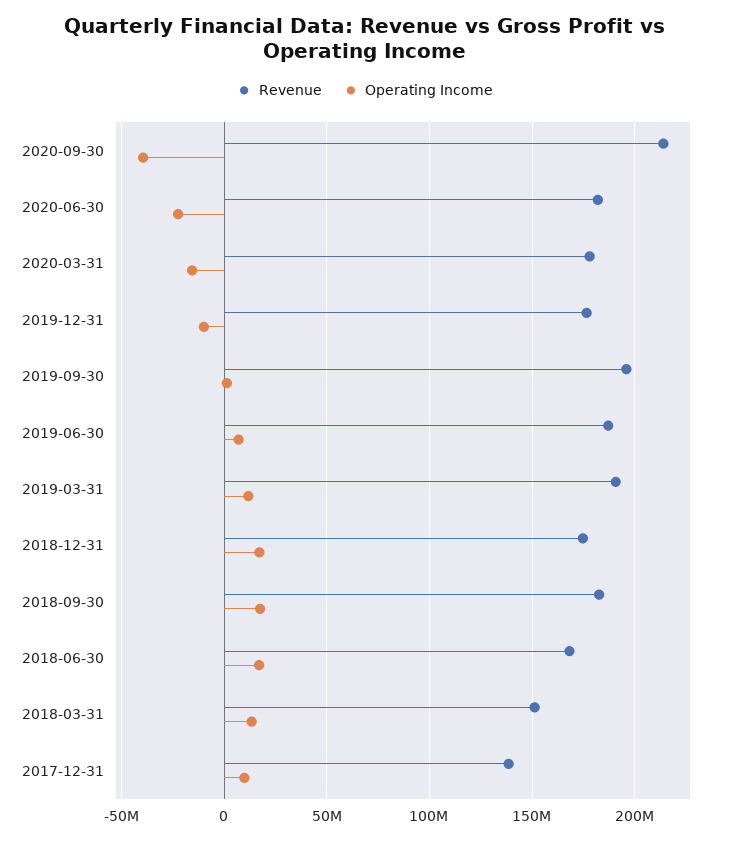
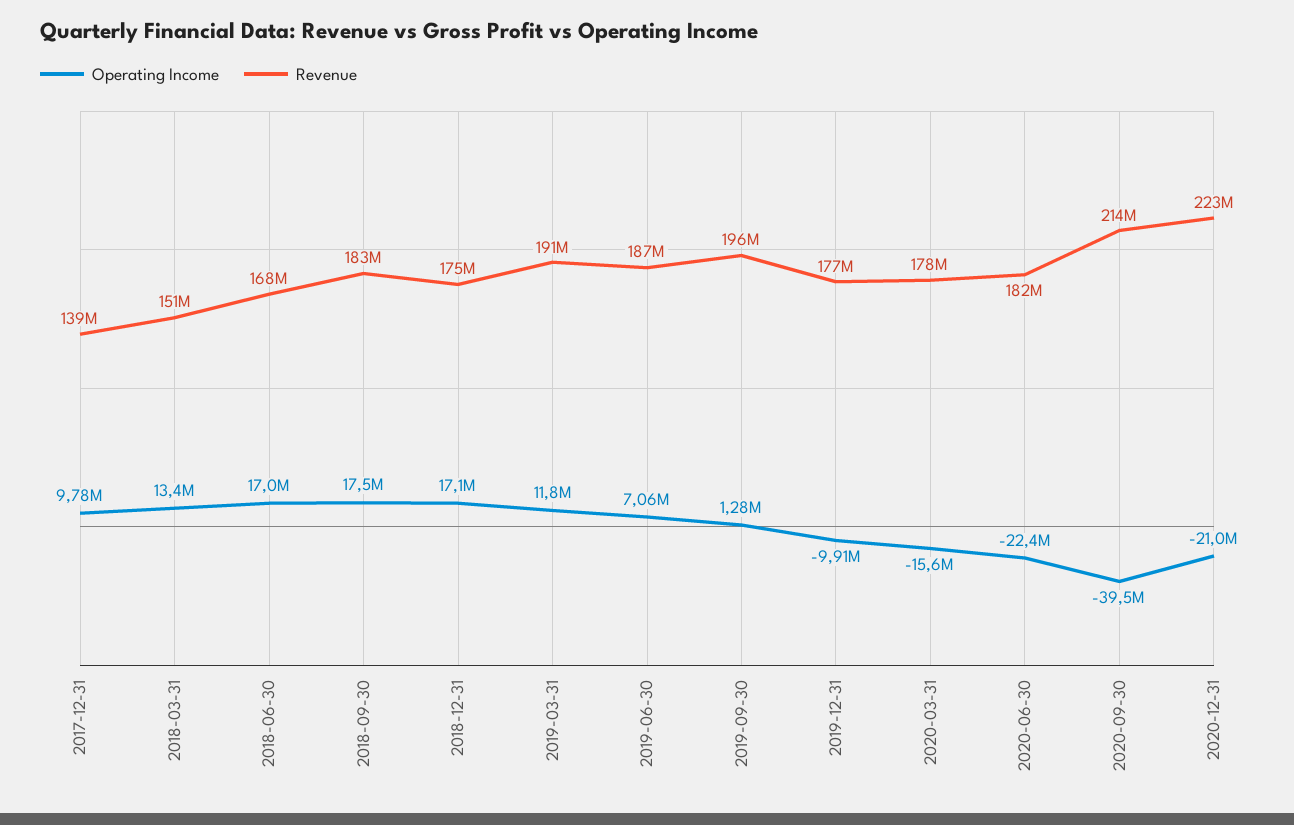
Operating Income, 2020-12-31: none -> -21000000
Revenue, 2020-12-31: none -> 223000000

